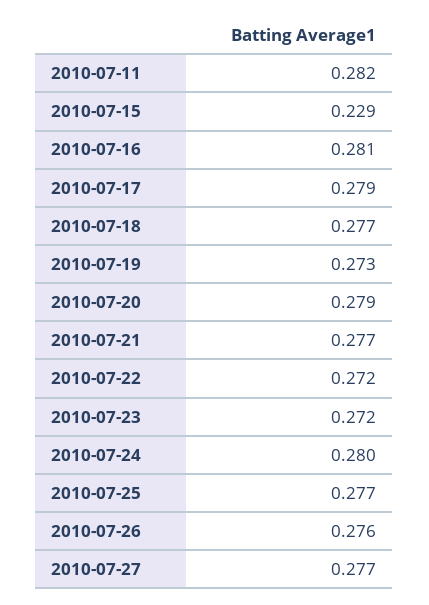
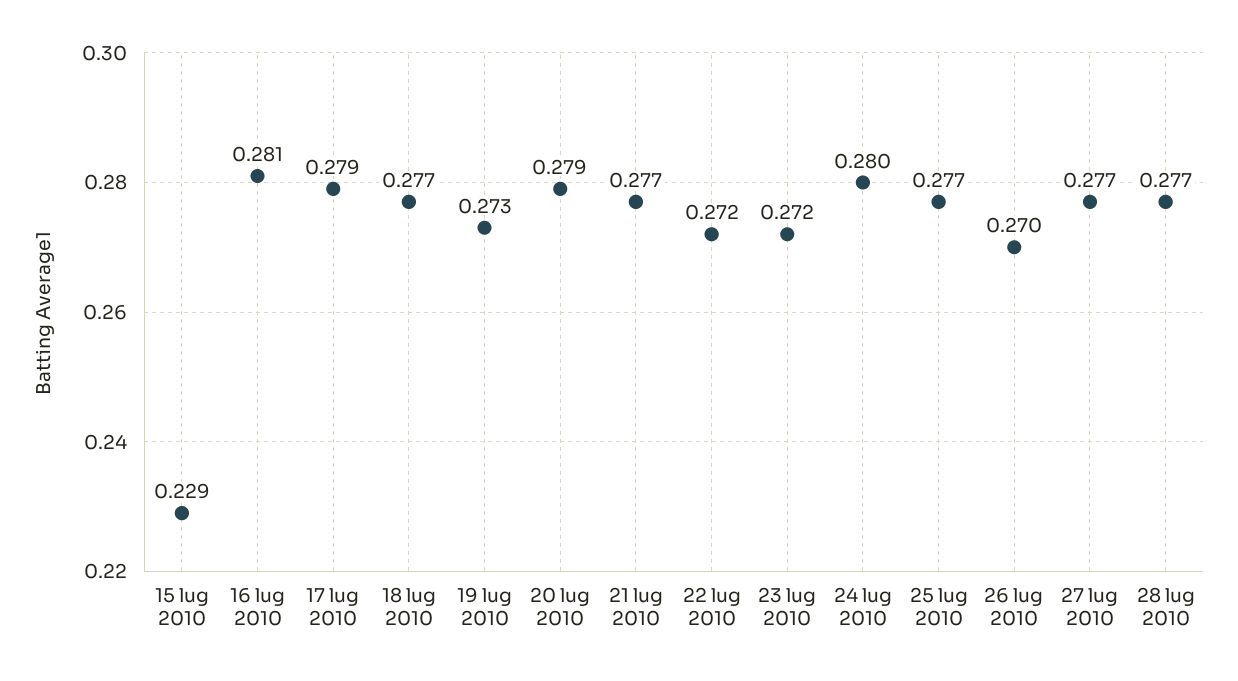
2010-07-11: 0.282 -> none
2010-07-26: 0.276 -> 0.27
28 lug 2010: none -> 0.277

